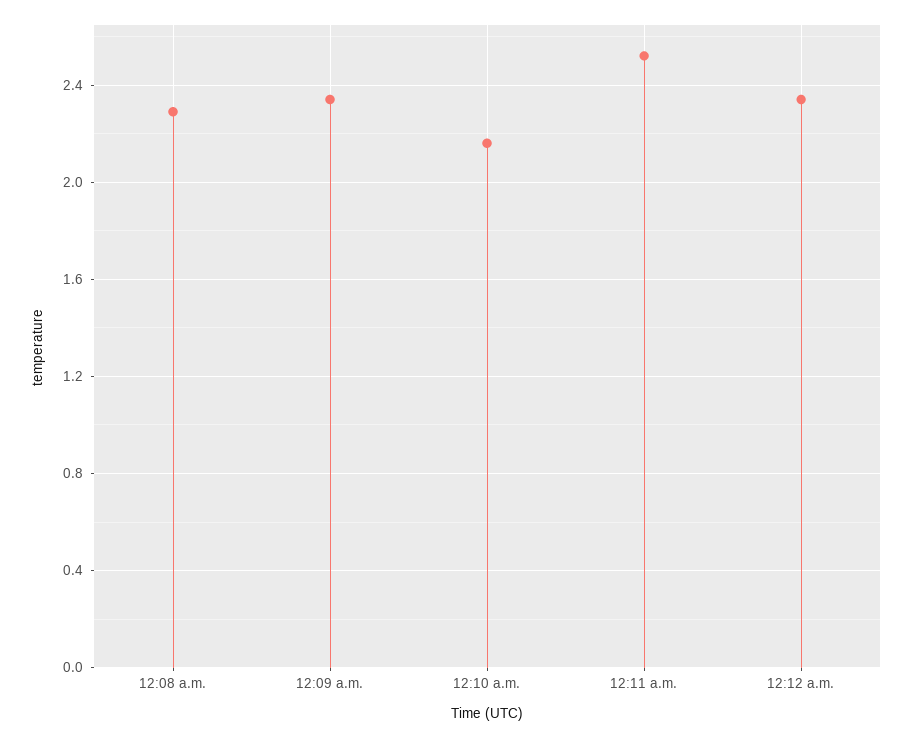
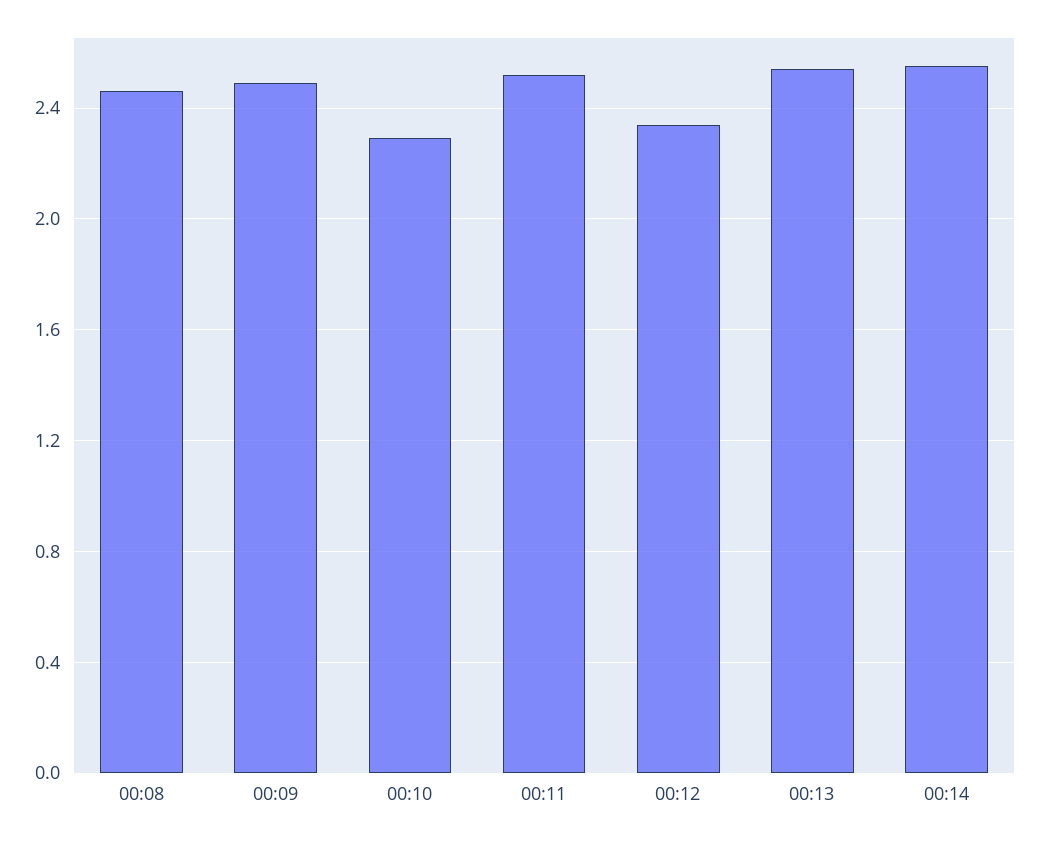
12:08 a.m.: 2.3 -> 2.45
12:09 a.m.: 2.35 -> 2.5
12:10 a.m.: 2.15 -> 2.3
00:13: none -> 2.55
00:14: none -> 2.55

